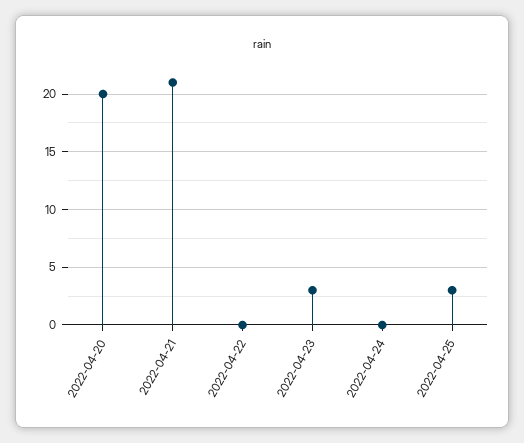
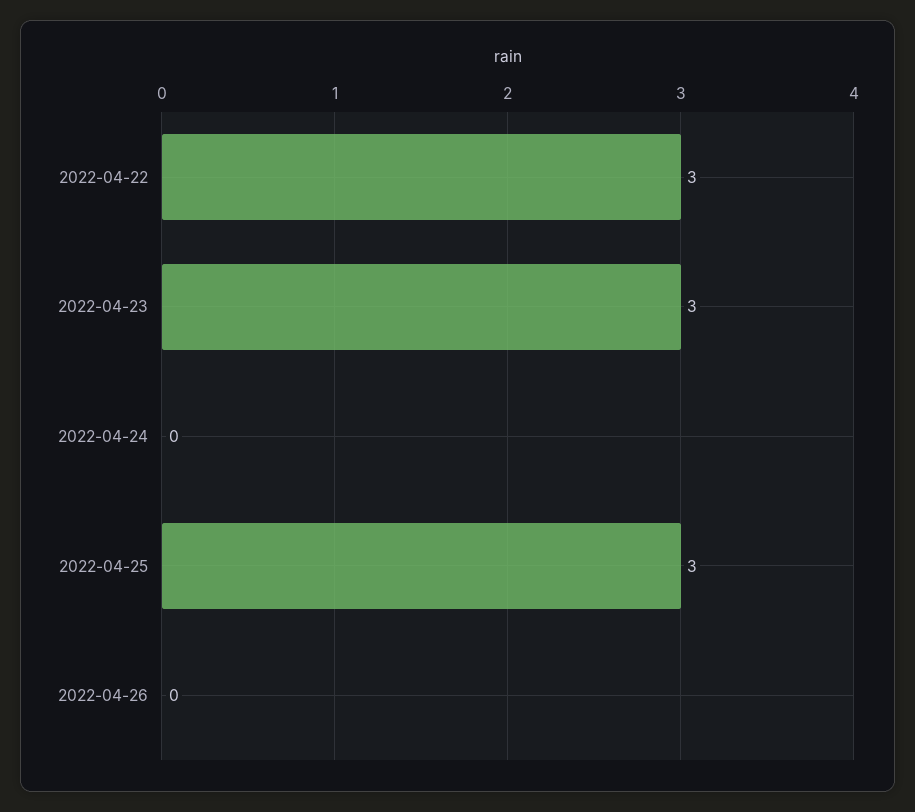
2022-04-20: 20 -> none
2022-04-21: 21 -> none
2022-04-22: 0 -> 3
2022-04-26: none -> 0

